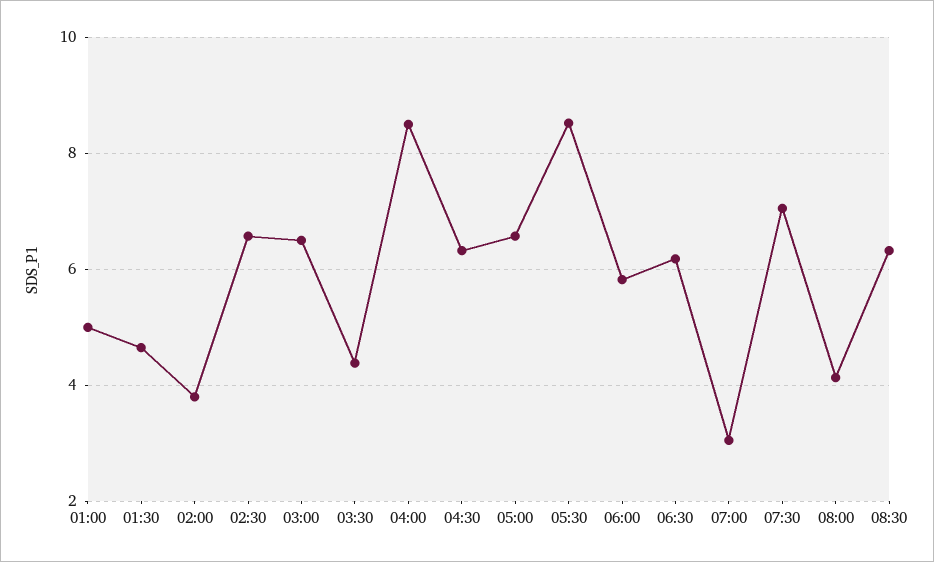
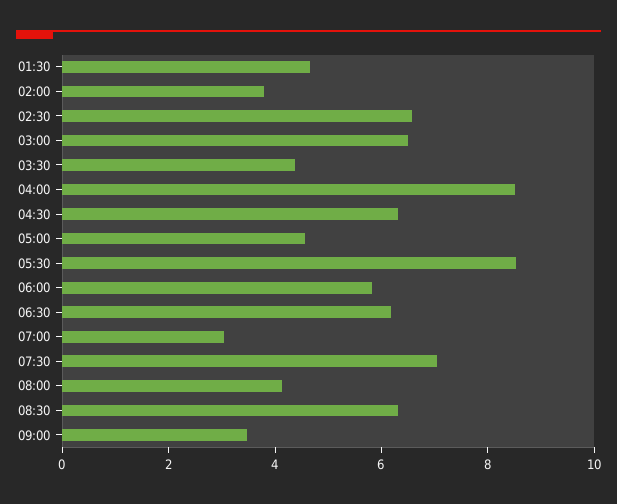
01:00: 5 -> none
05:00: 6.6 -> 4.5
09:00: none -> 3.5

